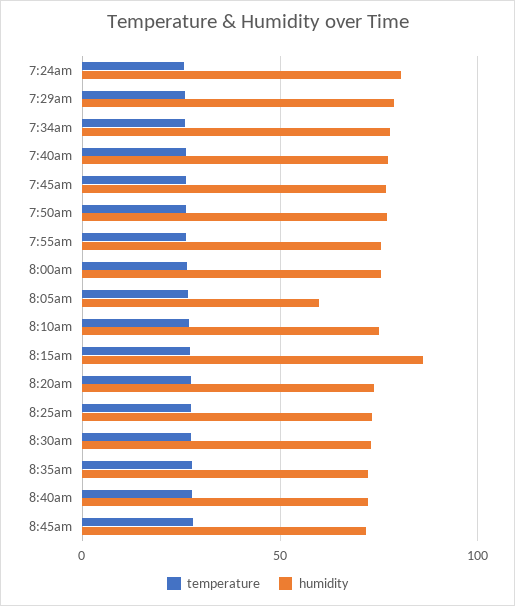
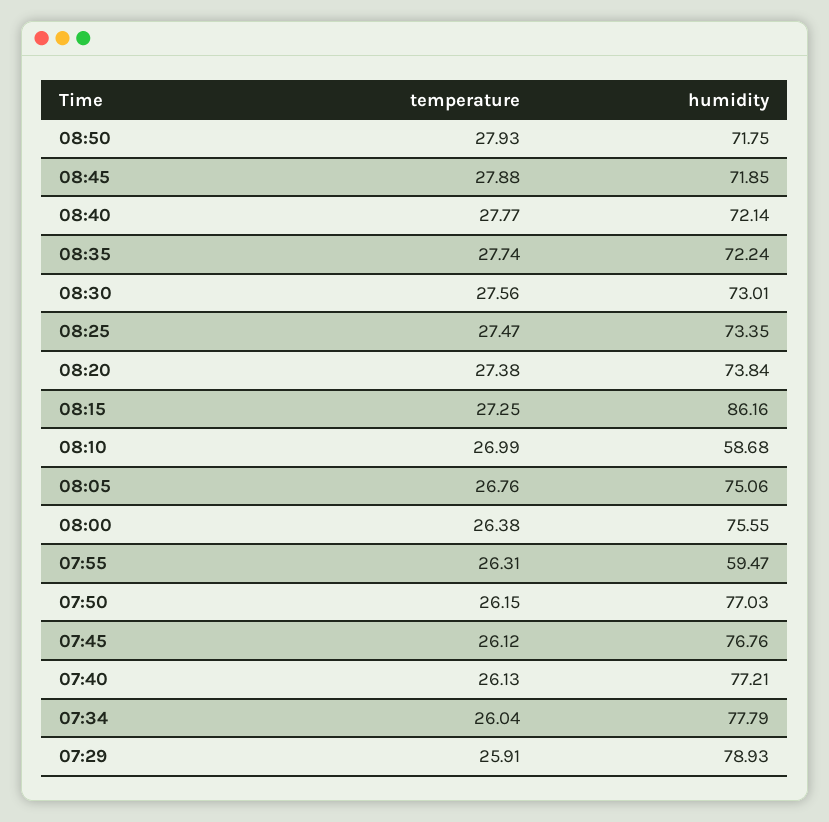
temperature, 7:24am: 25 -> none
humidity, 7:24am: 80 -> none
humidity, 7:55am: 75 -> 59.47
humidity, 8:05am: 60 -> 75.06
humidity, 8:10am: 75 -> 58.68
temperature, 08:50: none -> 27.93
humidity, 08:50: none -> 71.75

